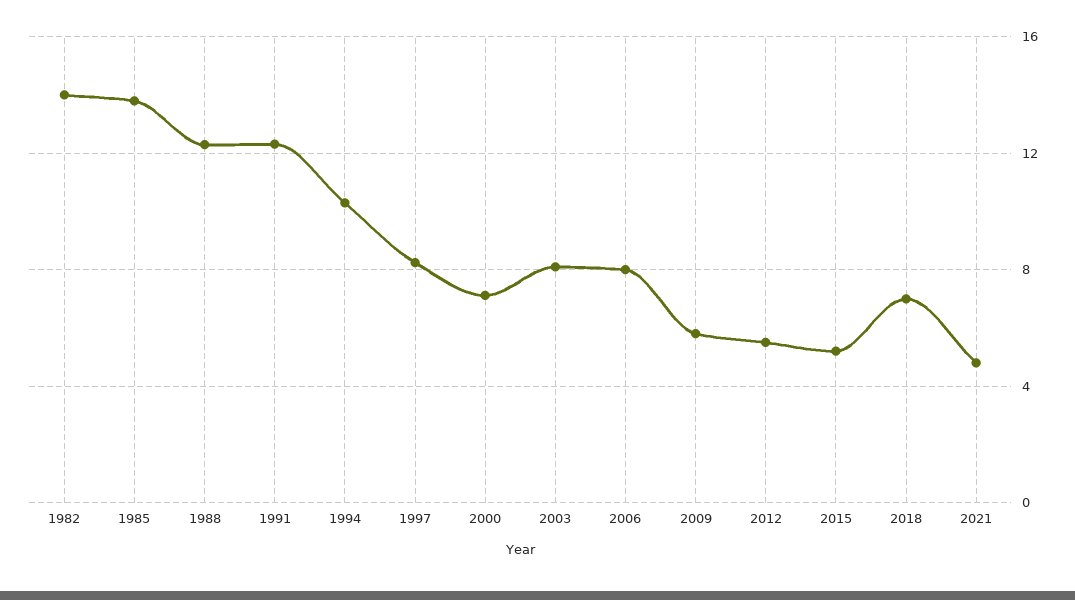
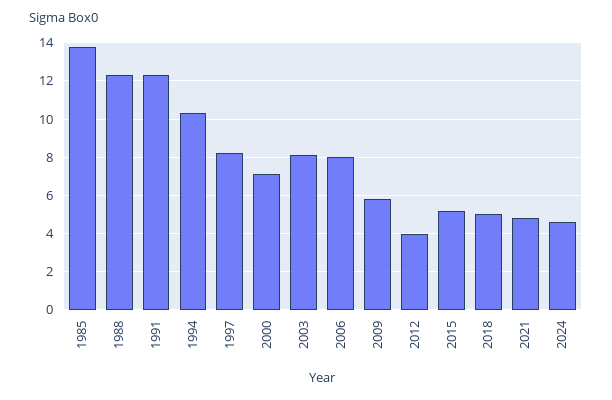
1982: 14 -> none
2012: 5.5 -> 4
2018: 7 -> 5
2024: none -> 4.5

